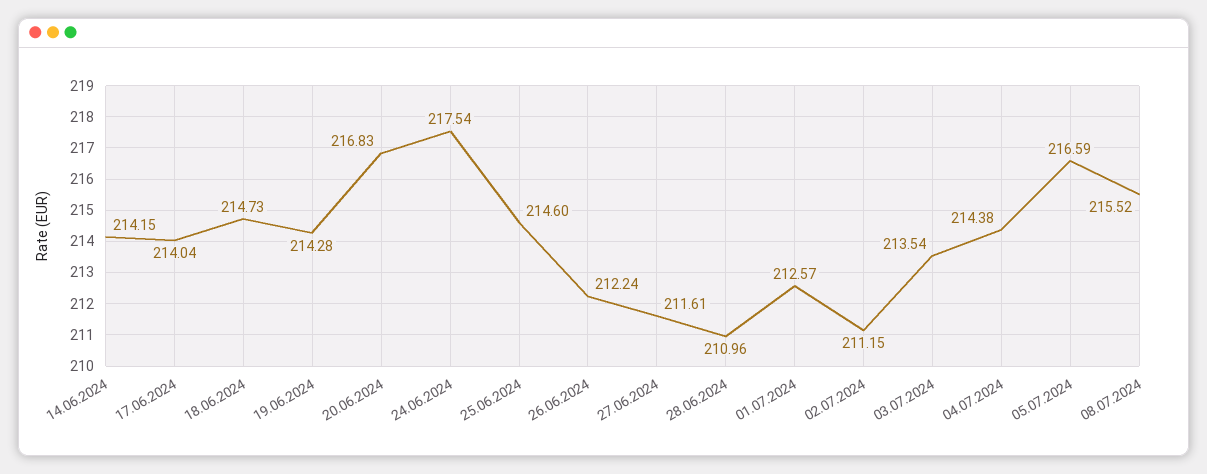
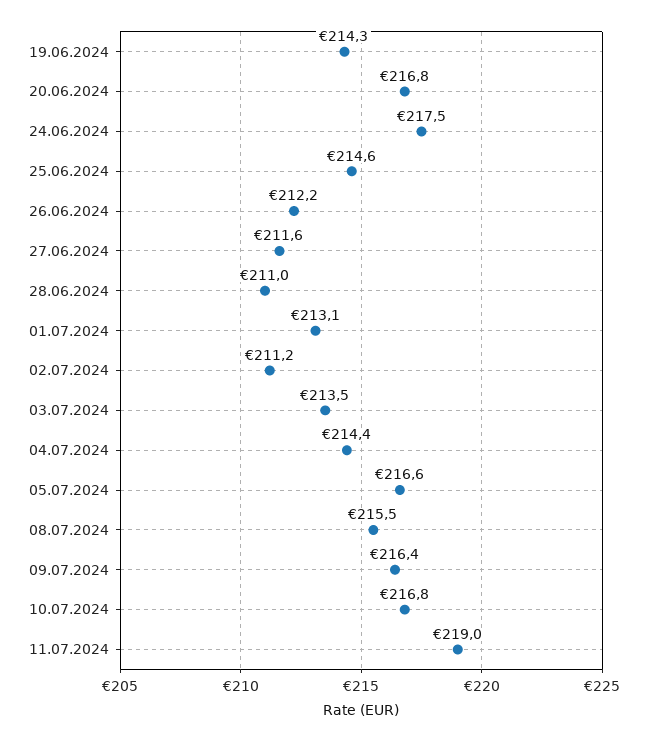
14.06.2024: 214.15 -> none
17.06.2024: 214.04 -> none
18.06.2024: 214.73 -> none
01.07.2024: 212.57 -> 213.1
09.07.2024: none -> 216.4
10.07.2024: none -> 216.8
11.07.2024: none -> 219

